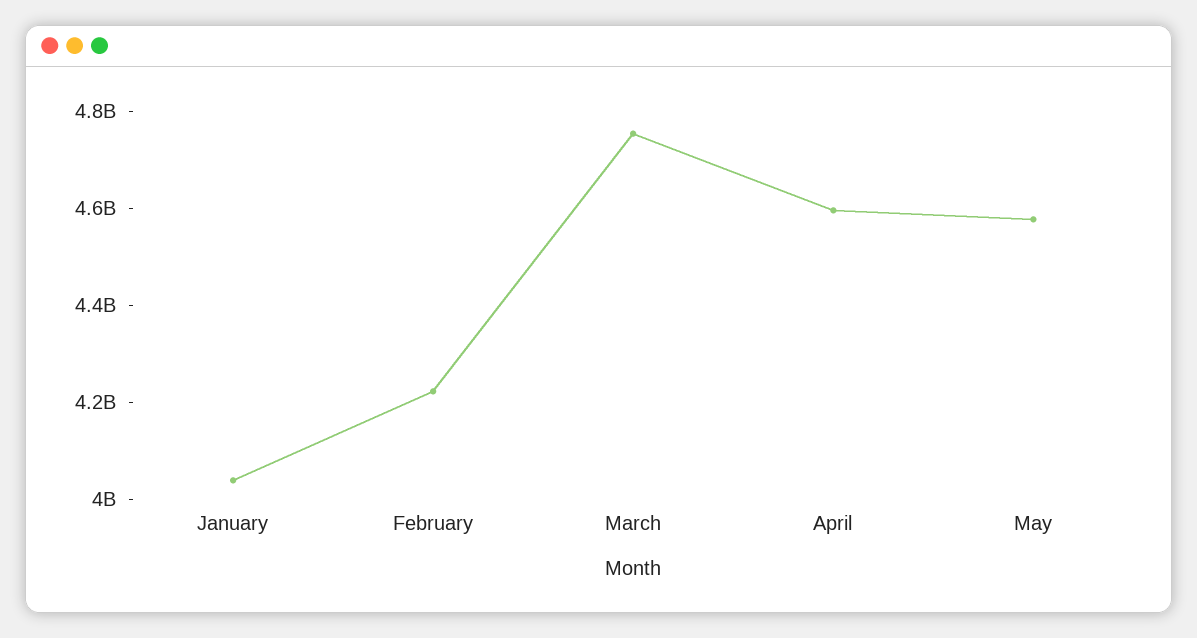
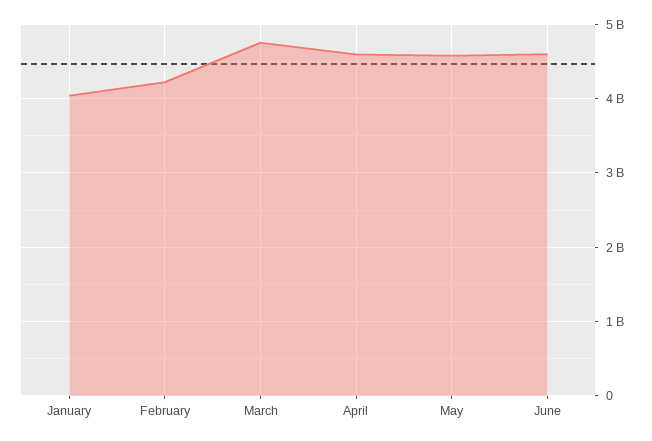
June: none -> 4600000000

